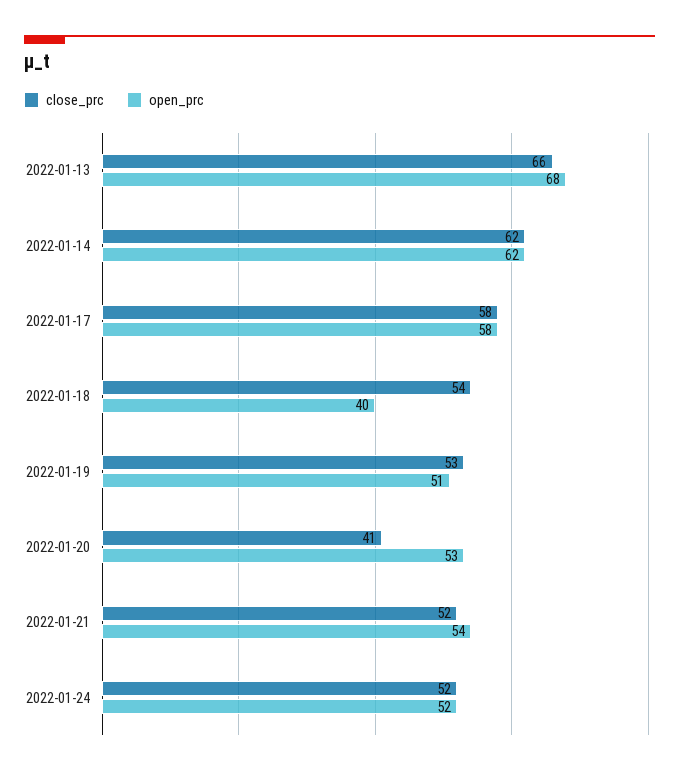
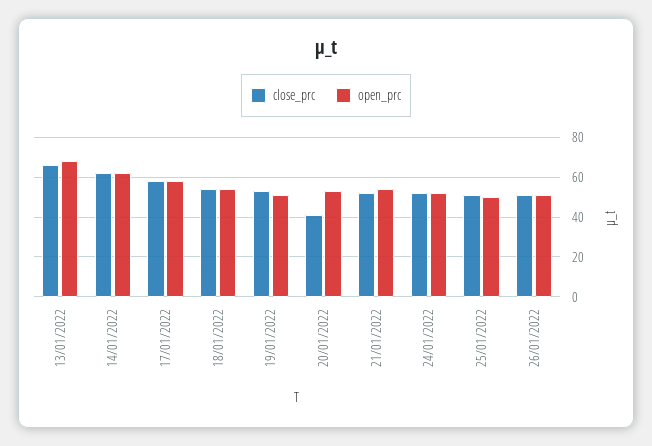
open_prc, 2022-01-18: 40 -> 55
close_prc, 25/01/2022: none -> 50
open_prc, 25/01/2022: none -> 50
close_prc, 26/01/2022: none -> 50
open_prc, 26/01/2022: none -> 50

